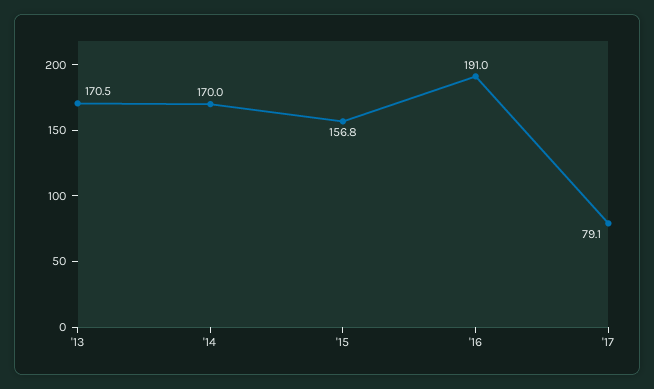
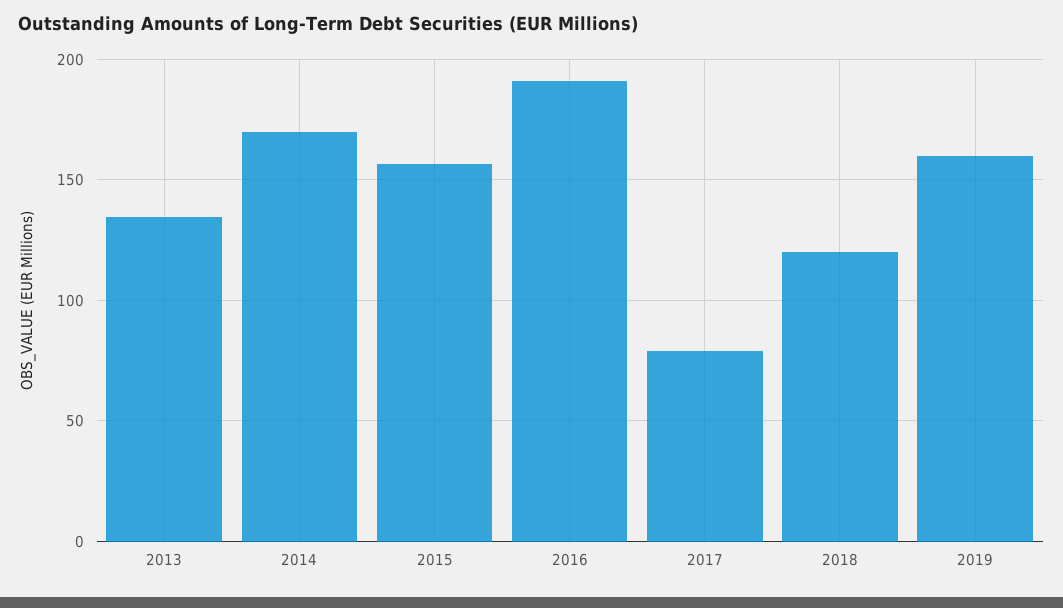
'13: 170.5 -> 135
2018: none -> 120
2019: none -> 160

